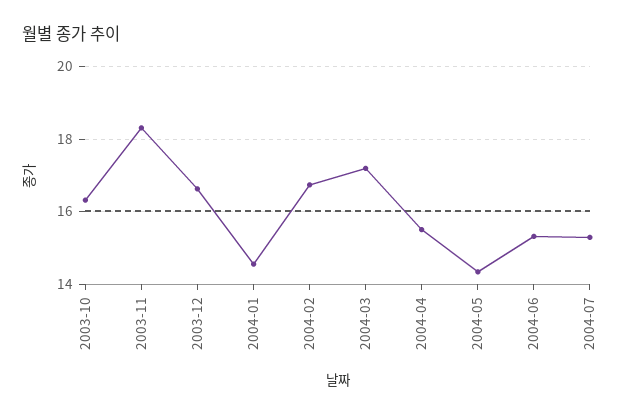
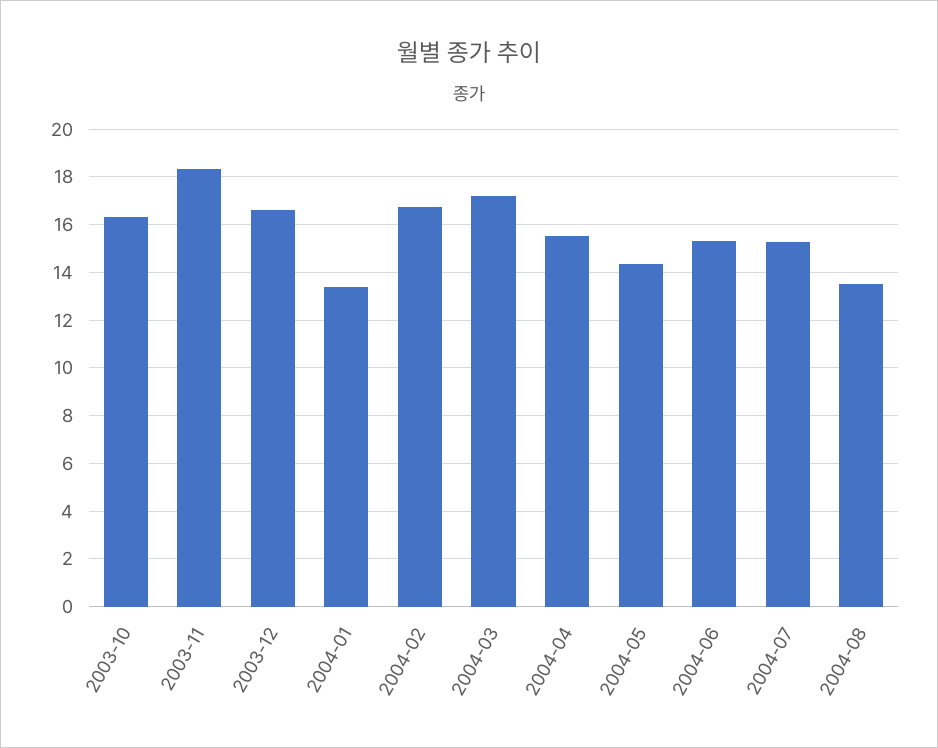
2004-01: 14.6 -> 13.5
2004-08: none -> 13.5

